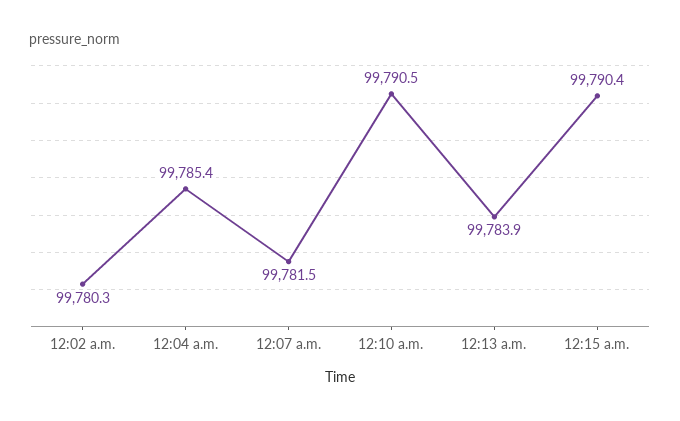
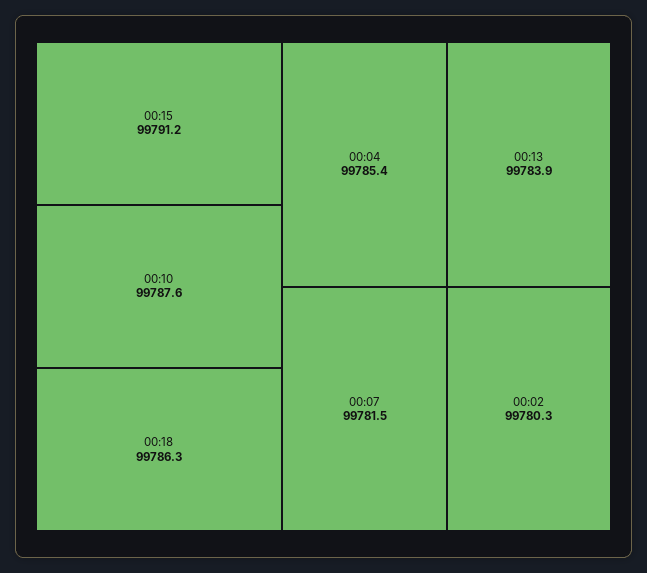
12:10 a.m.: 99790.5 -> 99787.6
12:15 a.m.: 99790.4 -> 99791.2
00:18: none -> 99786.3

